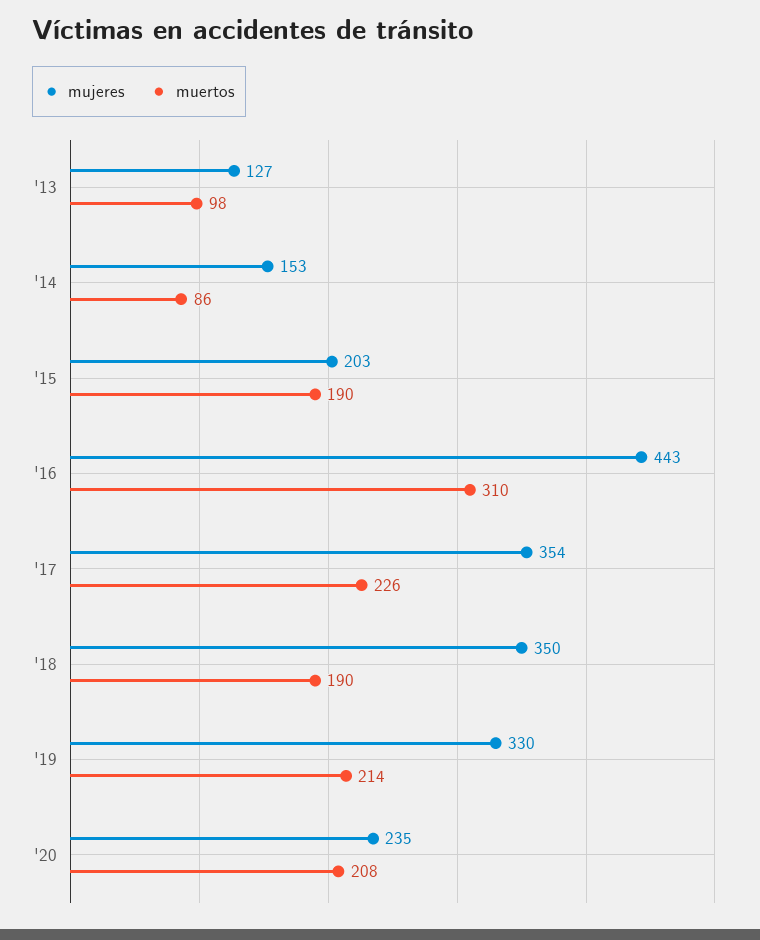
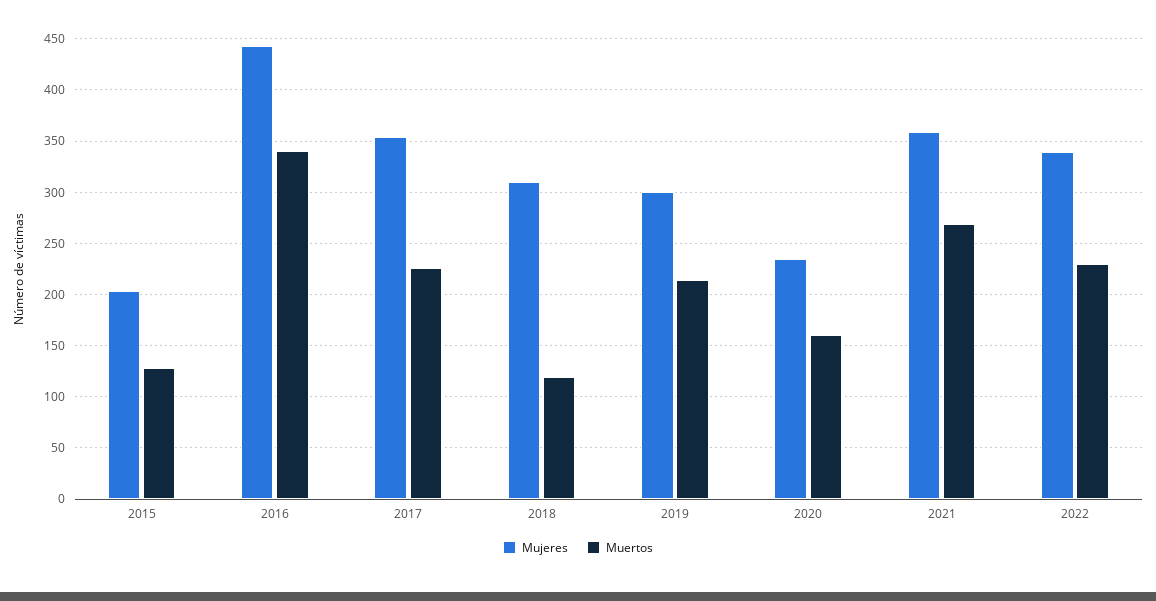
mujeres, '13: 127 -> none
muertos, '13: 98 -> none
mujeres, '14: 153 -> none
muertos, '14: 86 -> none
muertos, '15: 190 -> 130
muertos, '16: 310 -> 340
mujeres, '18: 350 -> 310
muertos, '18: 190 -> 120
mujeres, '19: 330 -> 300
muertos, '20: 208 -> 160
mujeres, 2021: none -> 360
muertos, 2021: none -> 270
mujeres, 2022: none -> 340
muertos, 2022: none -> 230

